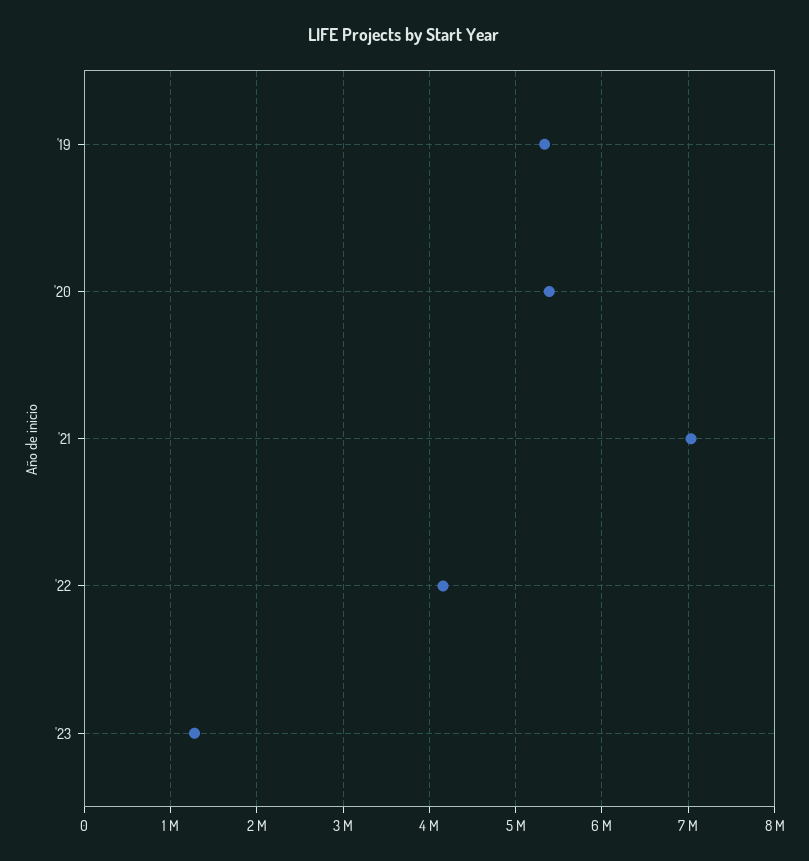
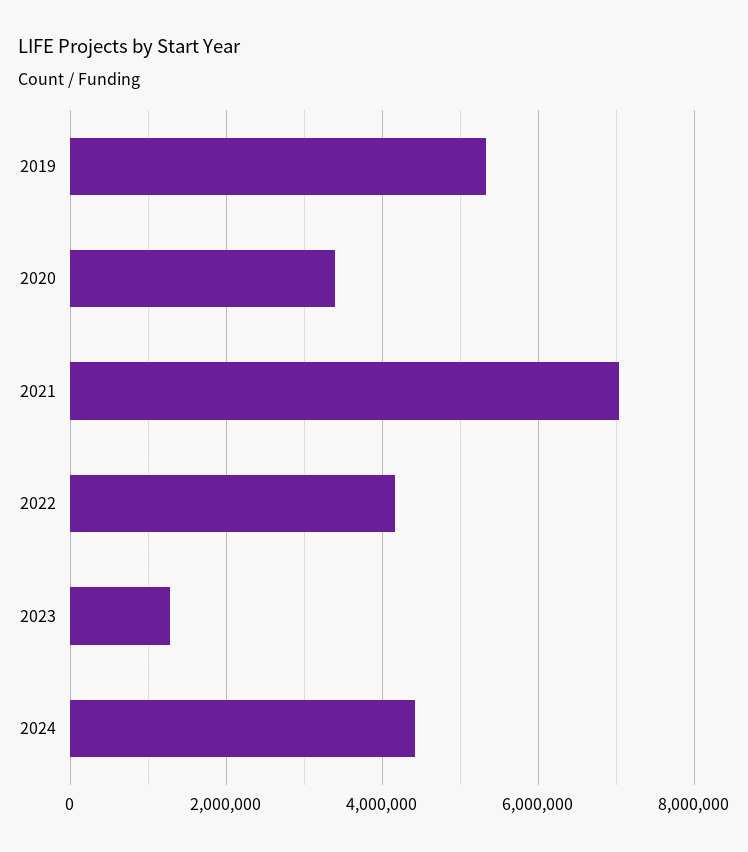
'20: 5400000 -> 3400000
2024: none -> 4400000

